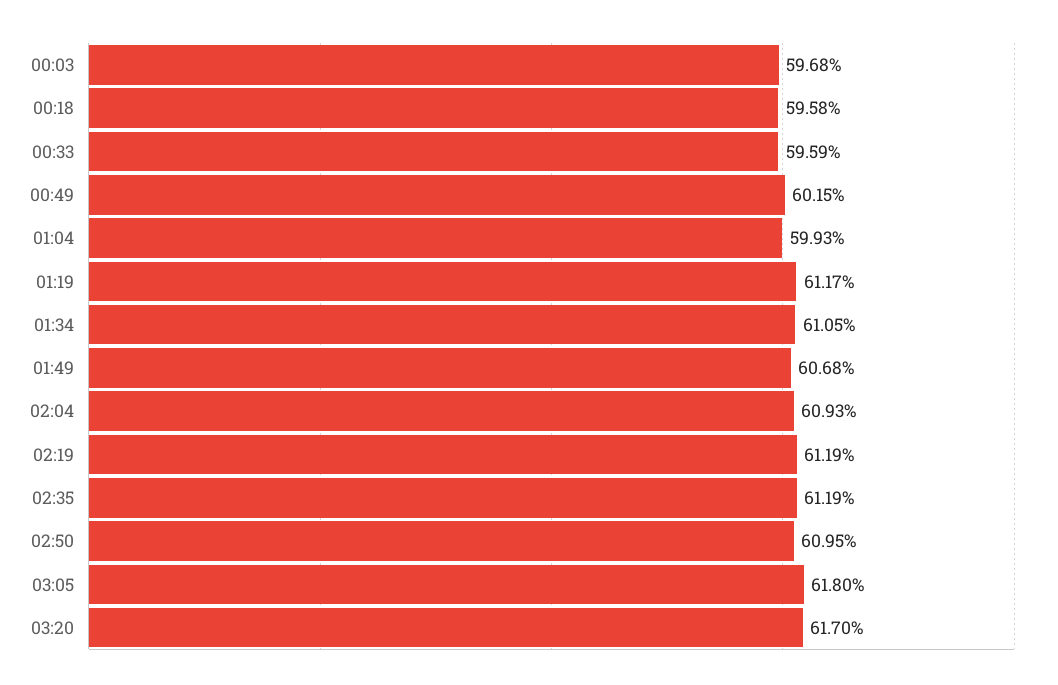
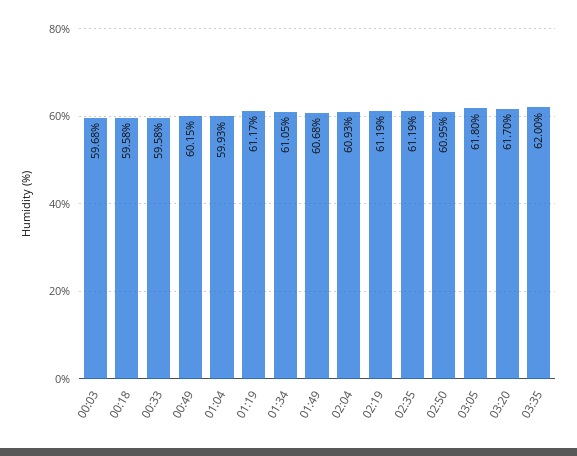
00:33: 59.59 -> 59.58
03:35: none -> 62

